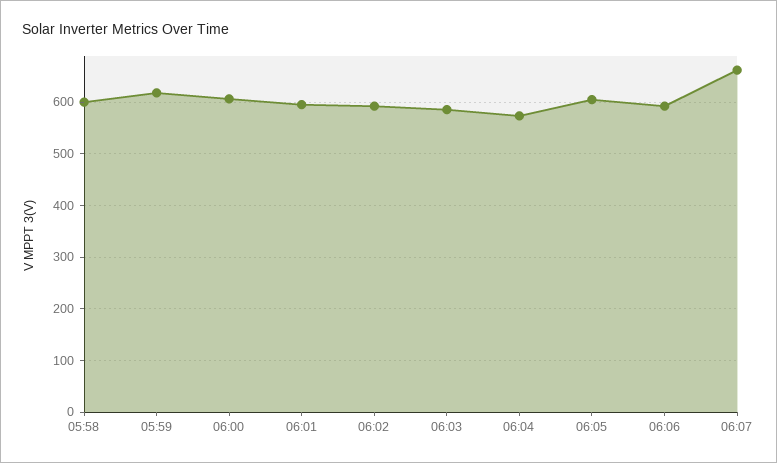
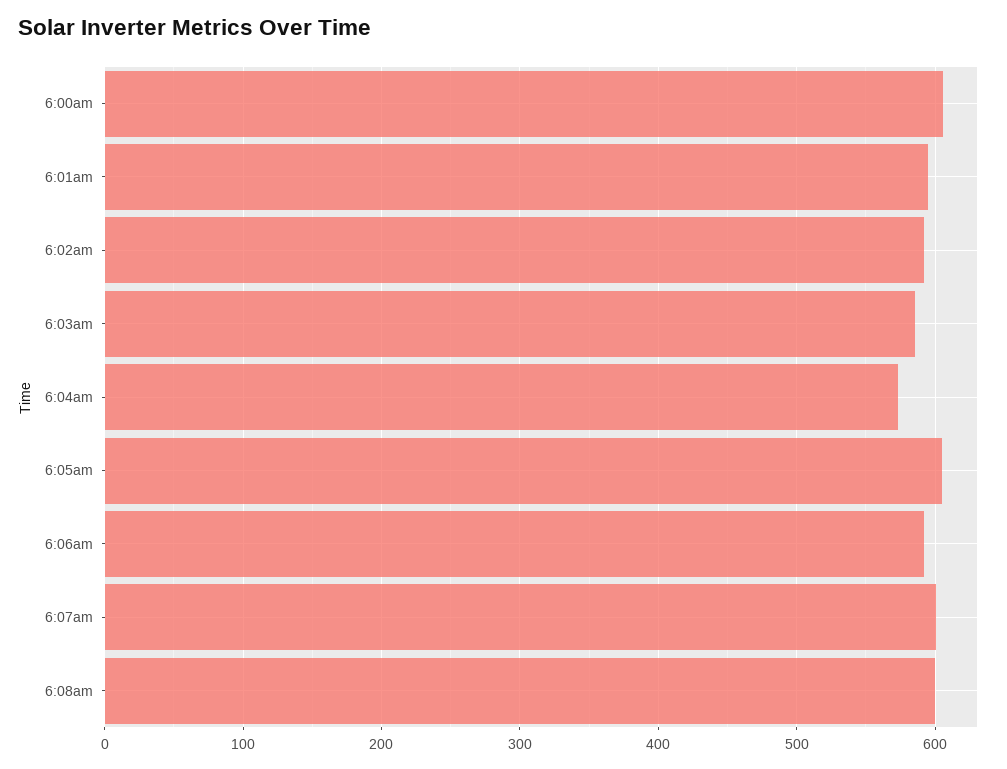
05:58: 600 -> none
05:59: 620 -> none
06:07: 660 -> 600
6:08am: none -> 600

